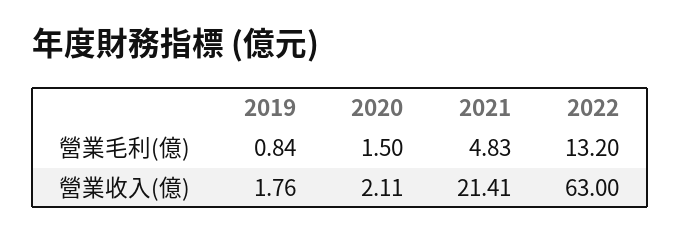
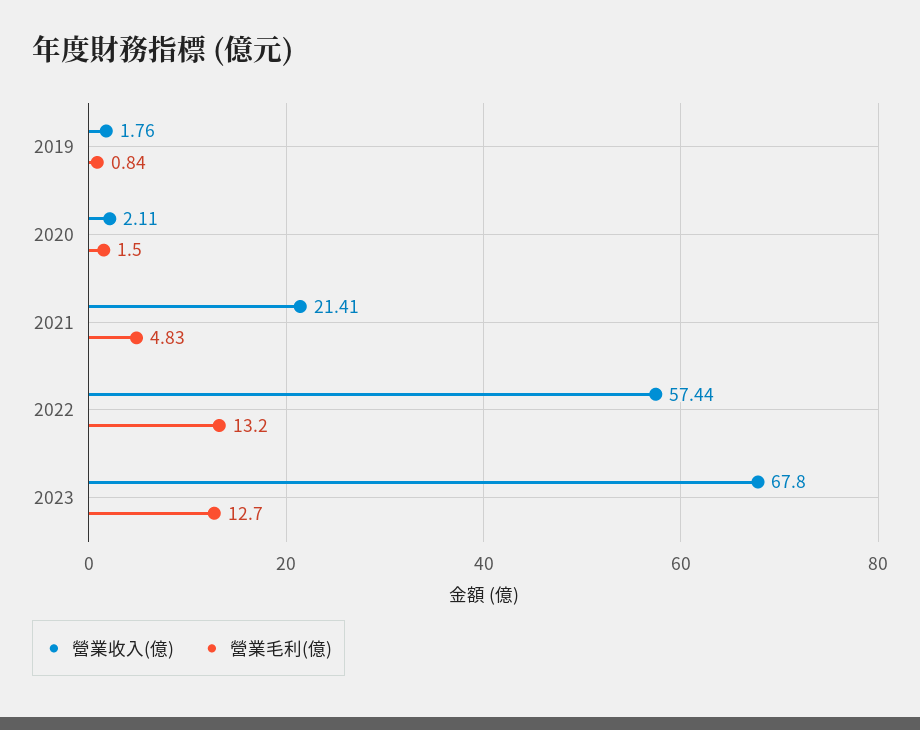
營業收入(億), 2022: 63 -> 57.44
營業收入(億), 2023: none -> 67.8
營業毛利(億), 2023: none -> 12.7

